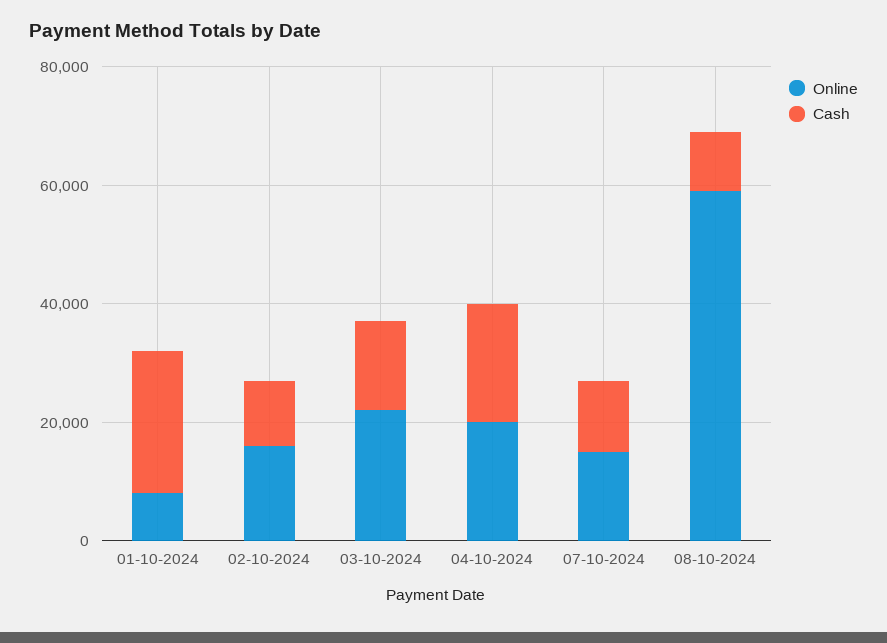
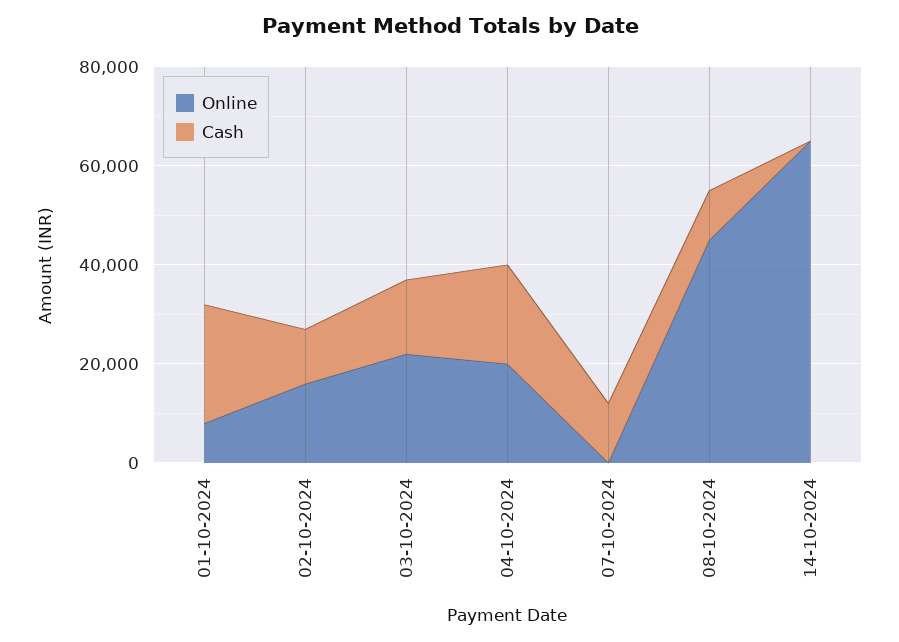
Online, 07-10-2024: 15000 -> 0
Online, 08-10-2024: 60000 -> 45000
Online, 14-10-2024: none -> 65000
Cash, 14-10-2024: none -> 0

